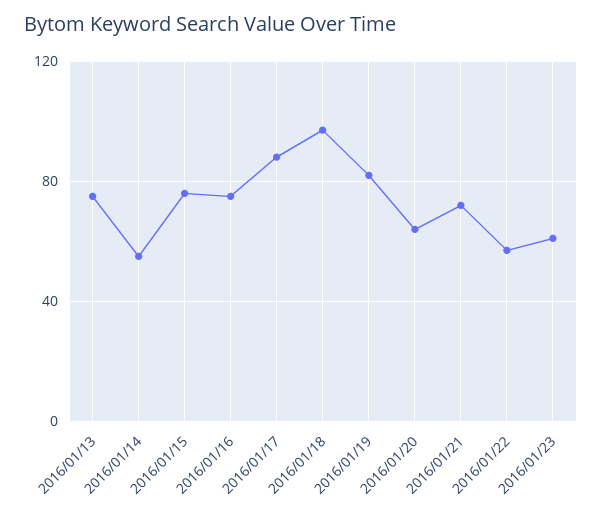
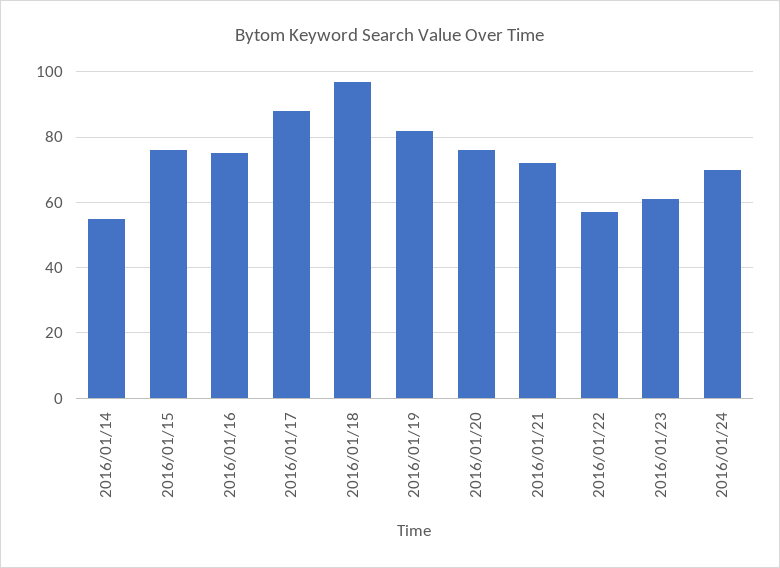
2016/01/13: 75 -> none
2016/01/20: 65 -> 75
2016/01/24: none -> 70

